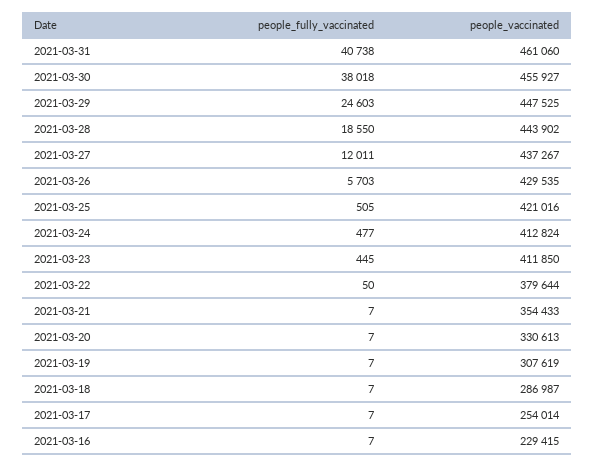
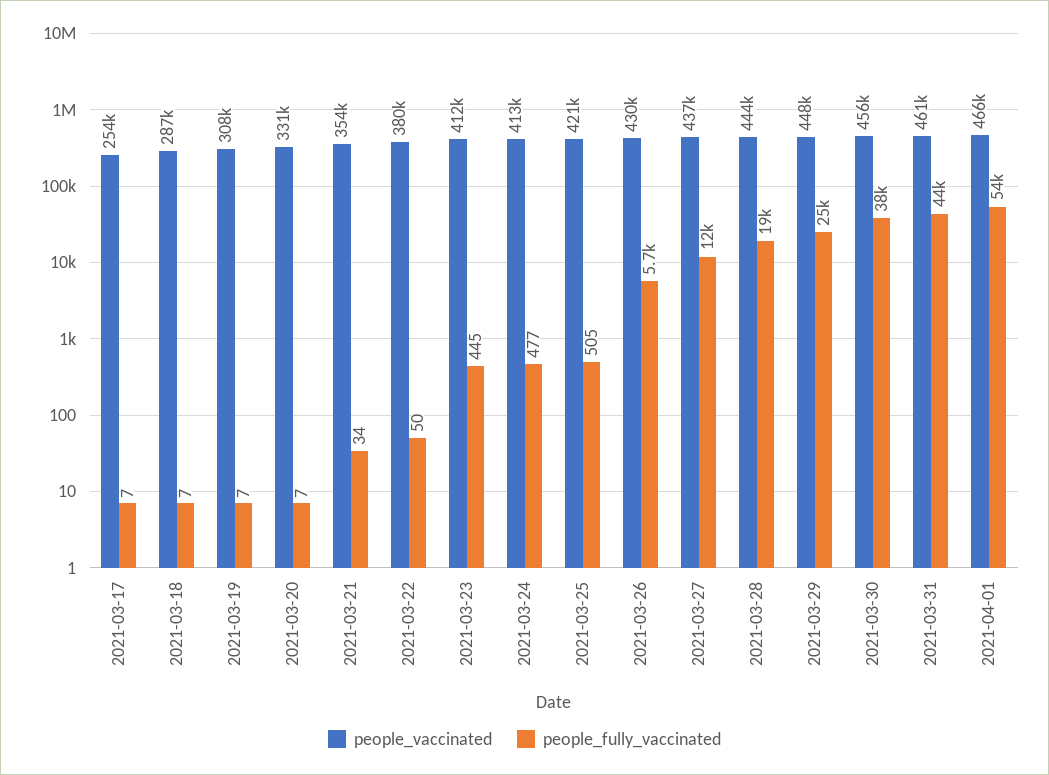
people_fully_vaccinated, 2021-03-31: 40738 -> 44000
people_fully_vaccinated, 2021-03-21: 7 -> 34
people_fully_vaccinated, 2021-03-16: 7 -> none
people_vaccinated, 2021-03-16: 229415 -> none
people_vaccinated, 2021-04-01: none -> 466000
people_fully_vaccinated, 2021-04-01: none -> 54000

